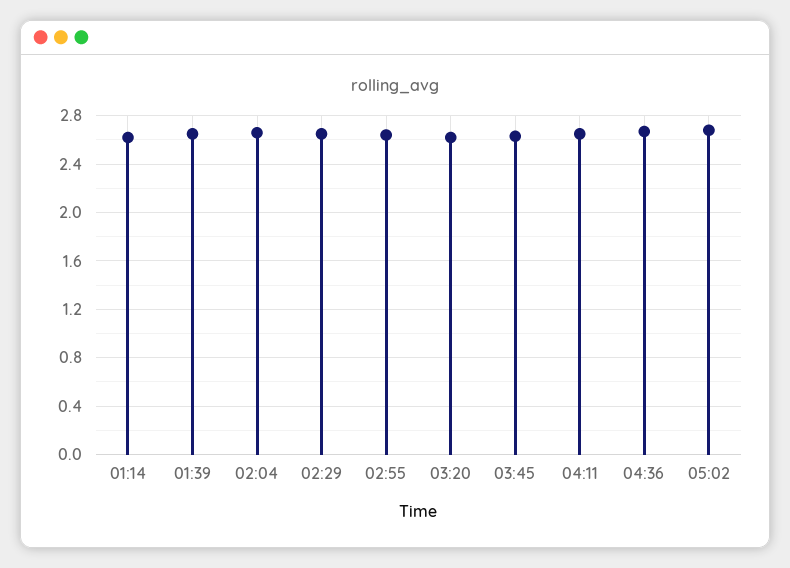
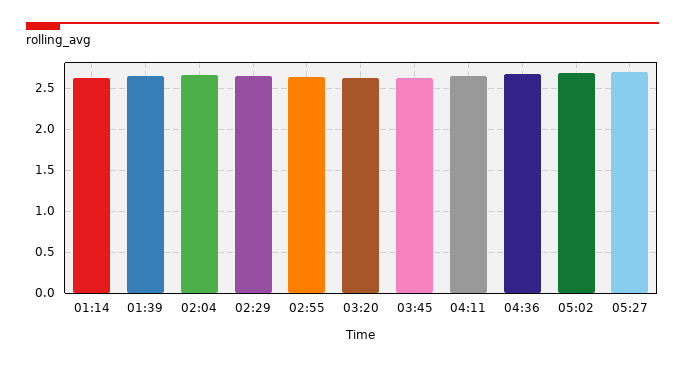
05:27: none -> 2.7

